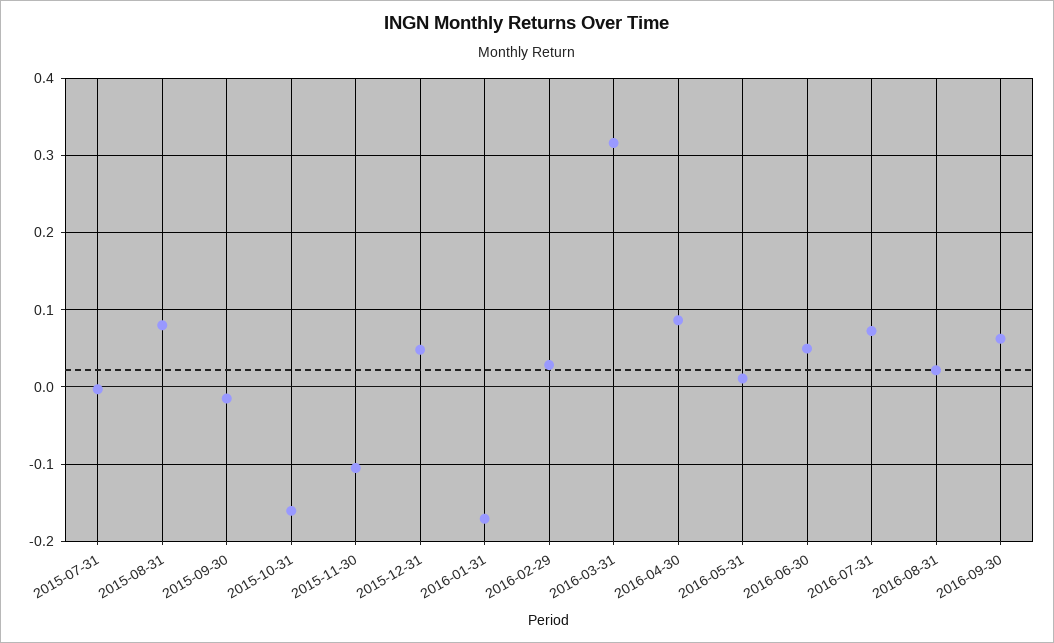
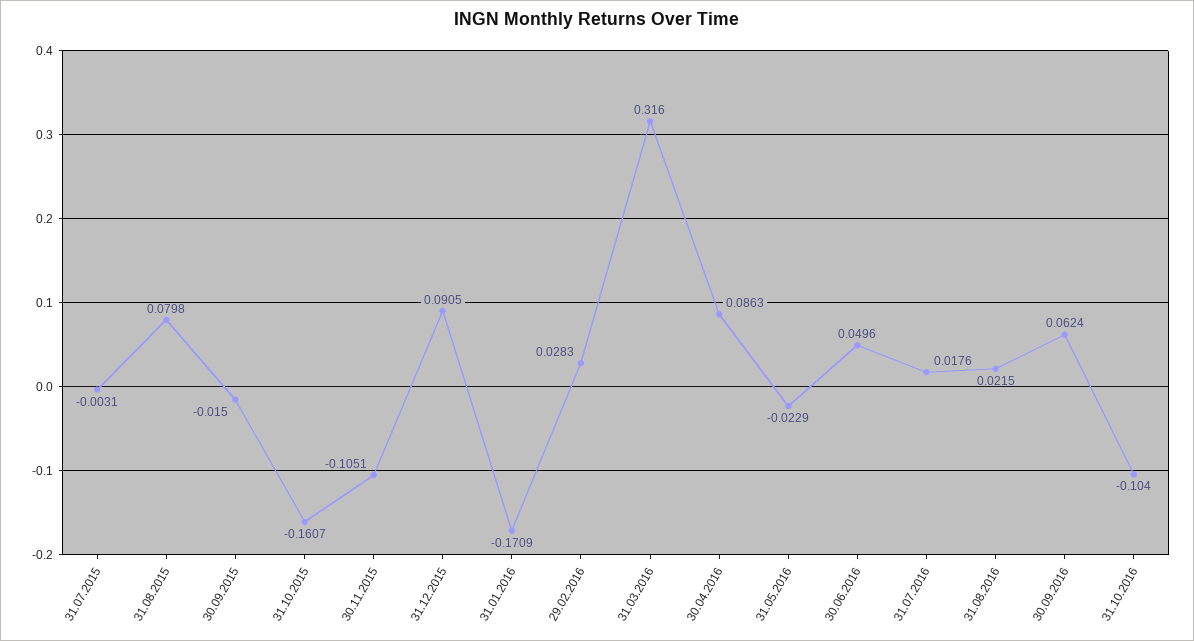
2015-12-31: 0.05 -> 0.0905
2016-05-31: 0.01 -> -0.0229
2016-07-31: 0.07 -> 0.0176
31.10.2016: none -> -0.104

